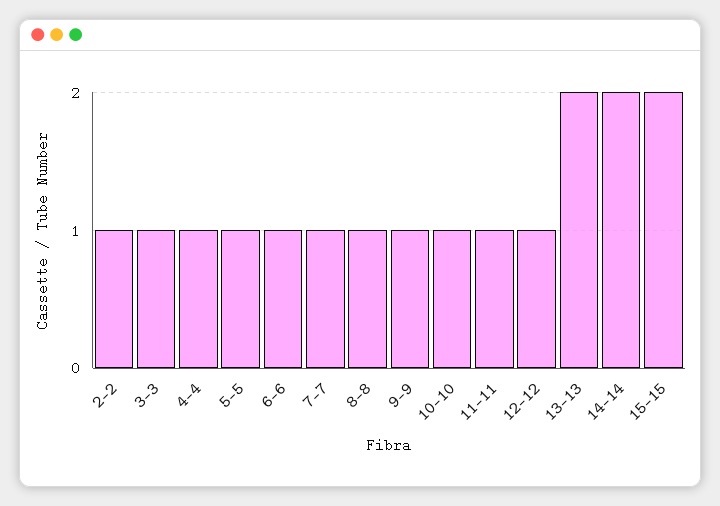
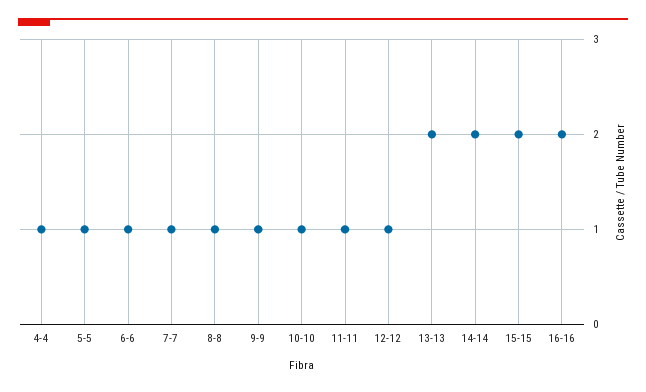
2-2: 1 -> none
3-3: 1 -> none
16-16: none -> 2

